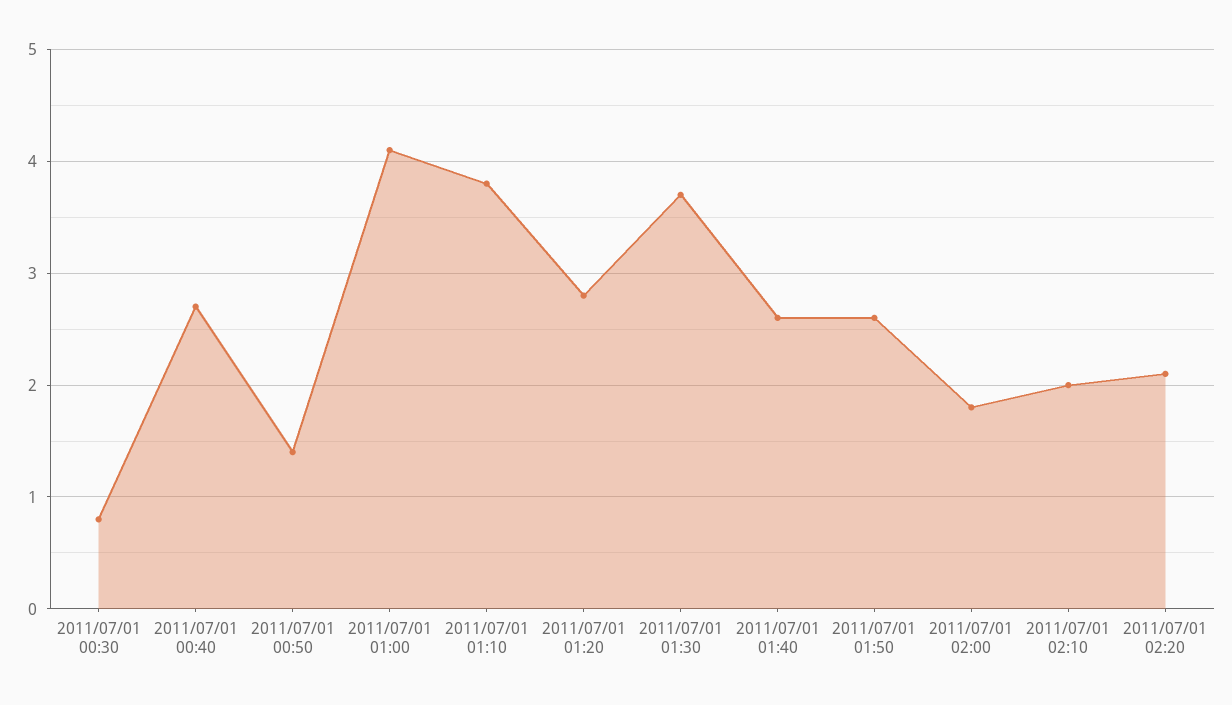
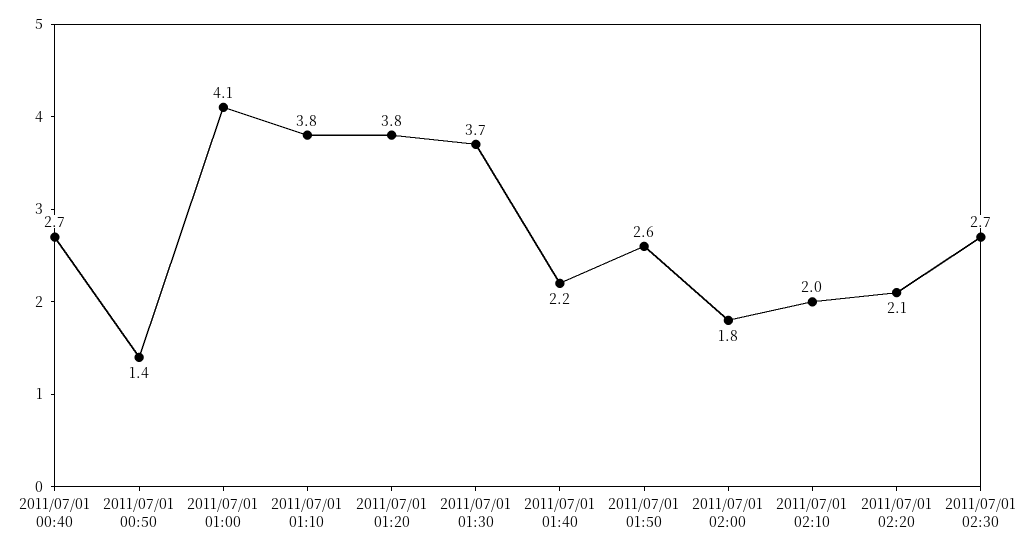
2011/07/01 00:30: 0.8 -> none
2011/07/01 01:20: 2.8 -> 3.8
2011/07/01 01:40: 2.6 -> 2.2
2011/07/01 02:30: none -> 2.7

